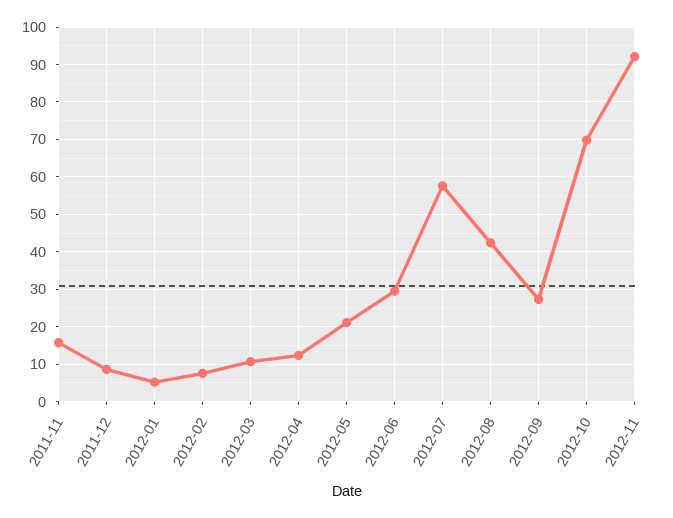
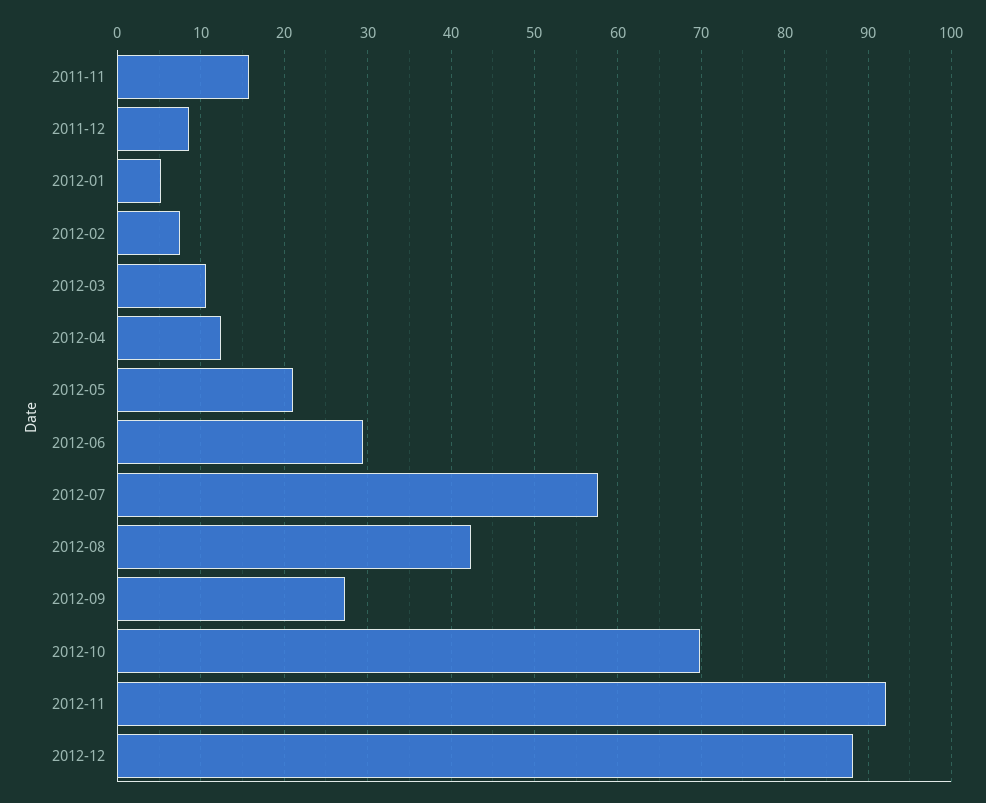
2012-12: none -> 88

